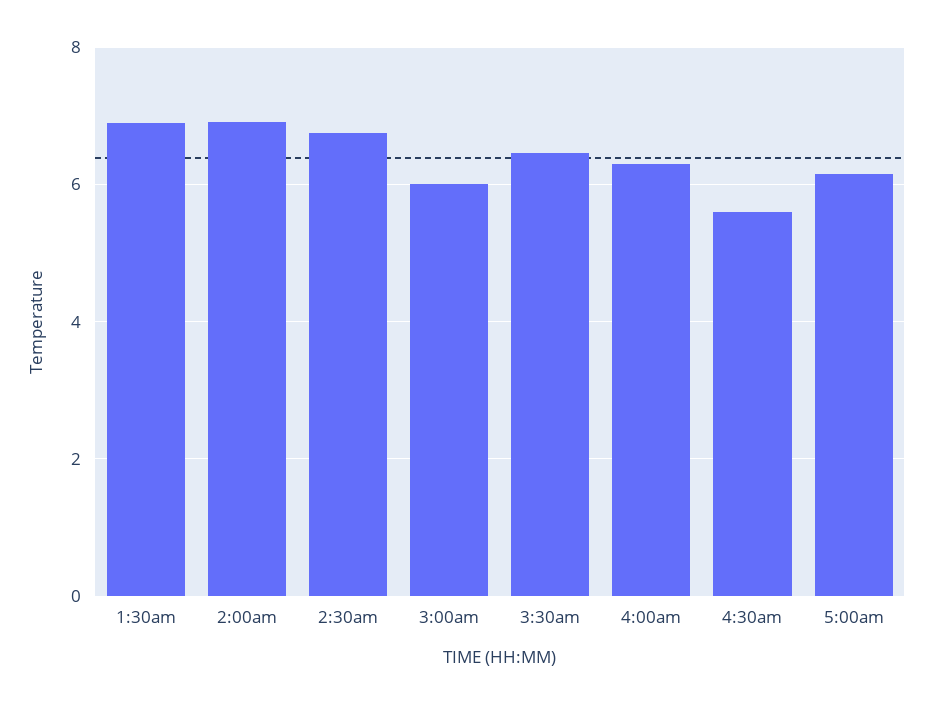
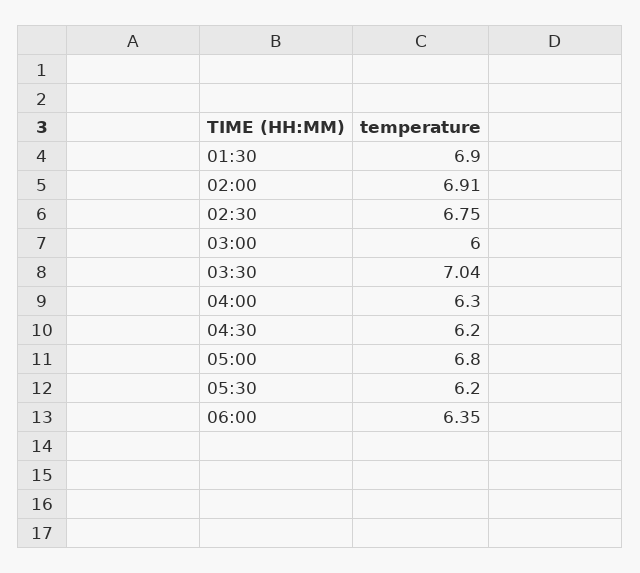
3:30am: 6.4 -> 7.04
4:30am: 5.6 -> 6.2
5:00am: 6.2 -> 6.8
05:30: none -> 6.2
06:00: none -> 6.35

